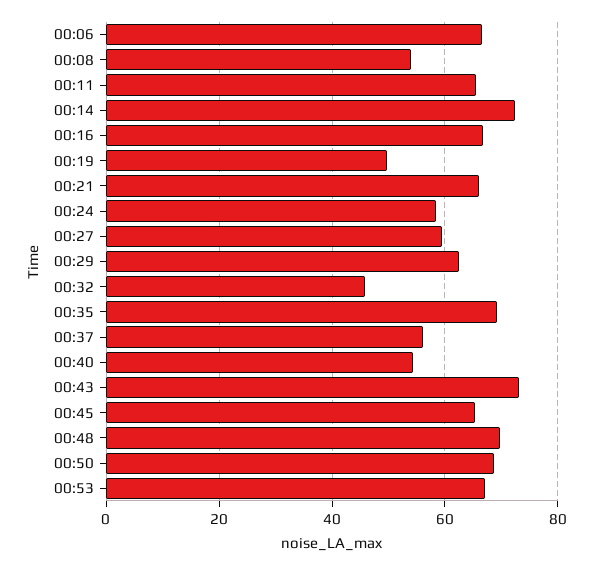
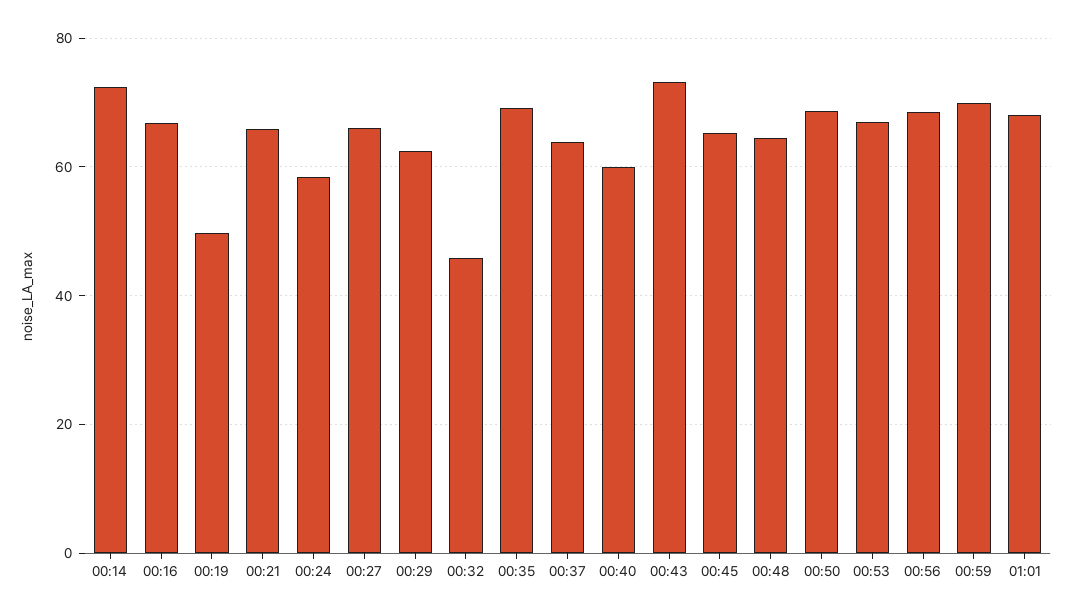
00:06: 66 -> none
00:08: 54 -> none
00:11: 66 -> none
00:27: 60 -> 66
00:37: 56 -> 64
00:40: 54 -> 60
00:48: 70 -> 64
00:56: none -> 68
00:59: none -> 70
01:01: none -> 68

